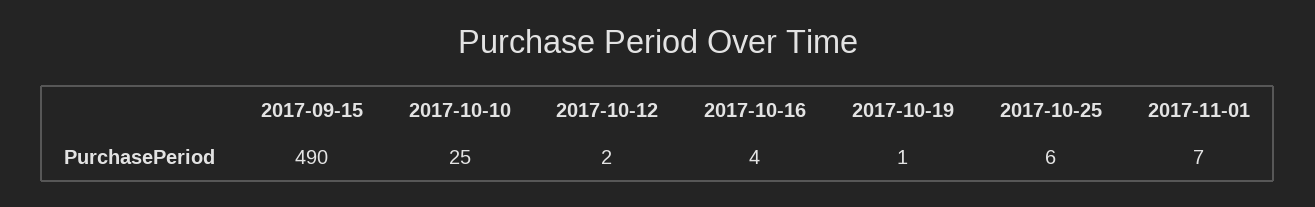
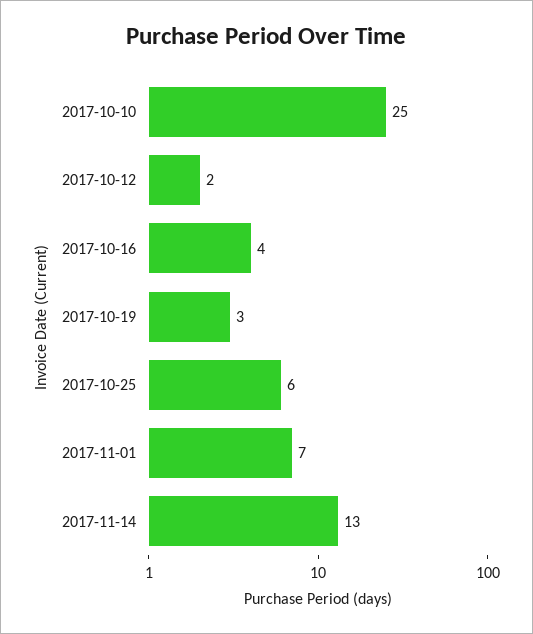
2017-09-15: 490 -> none
2017-10-19: 1 -> 3
2017-11-14: none -> 13

